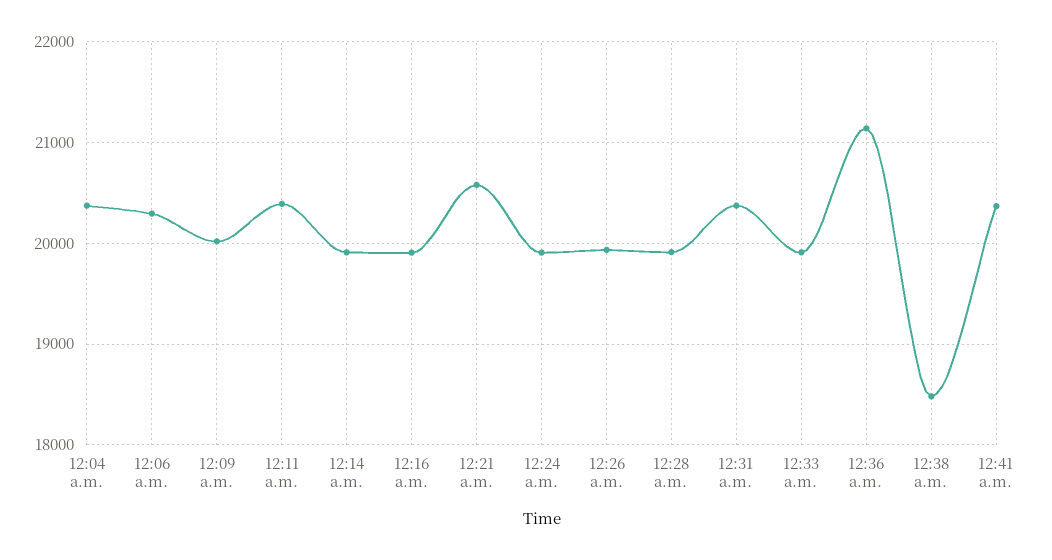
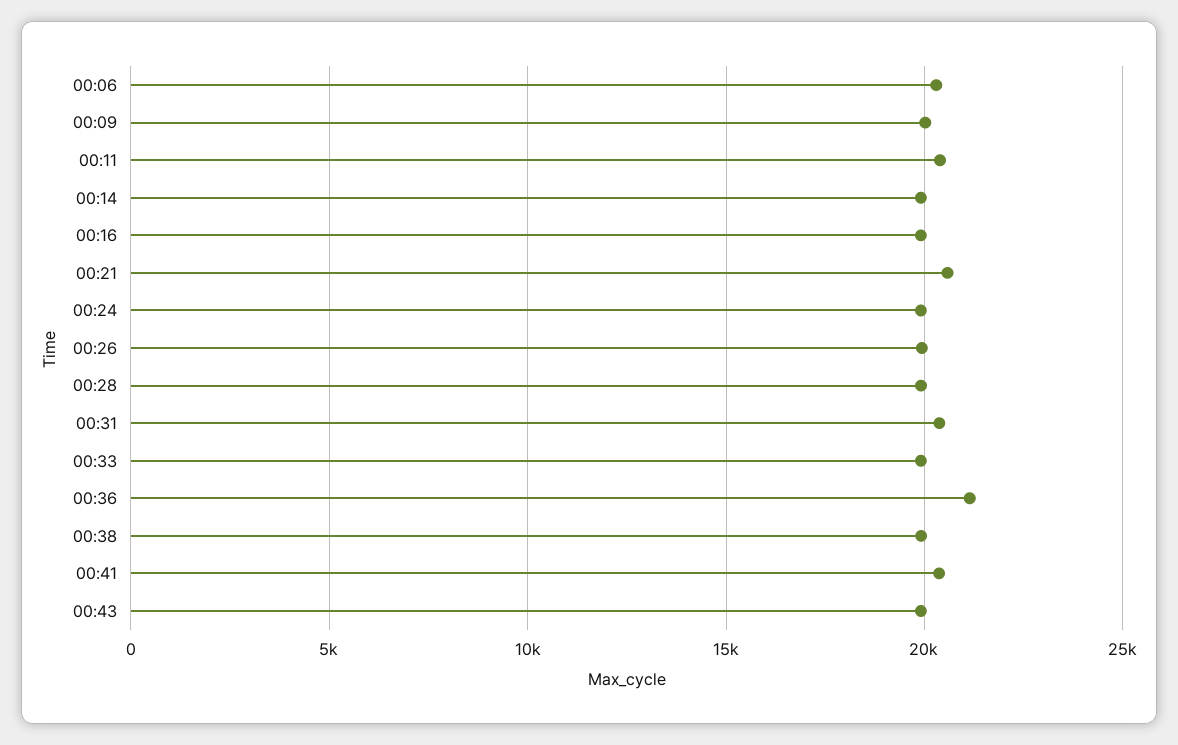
12:04 a.m.: 20400 -> none
12:38 a.m.: 18500 -> 20000
00:43: none -> 20000

